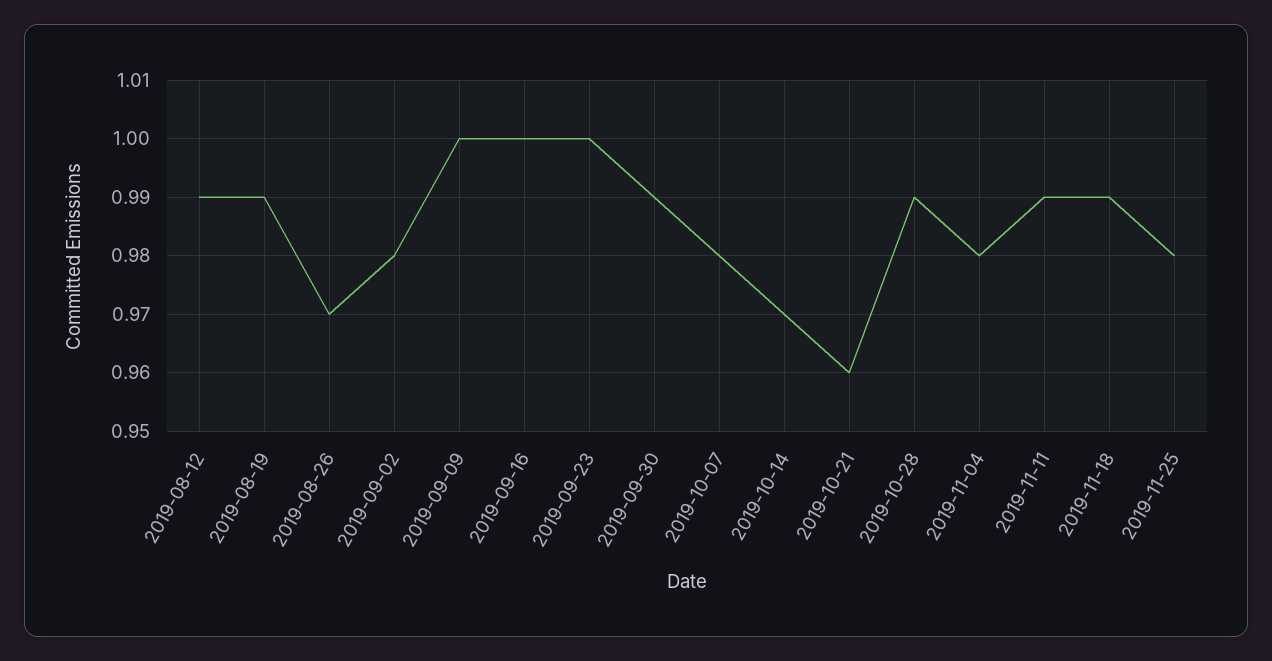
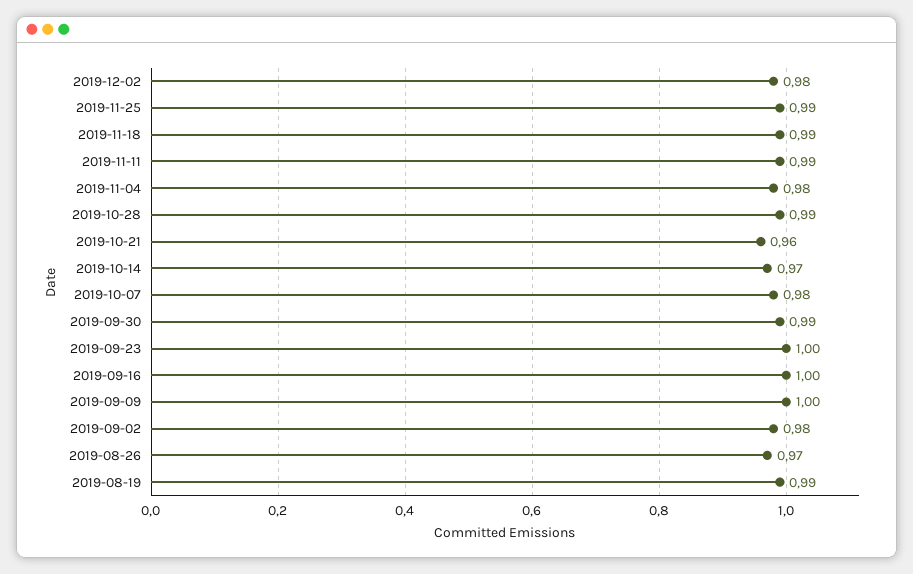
2019-08-12: 0.99 -> none
2019-11-25: 0.98 -> 0.99
2019-12-02: none -> 0.98

